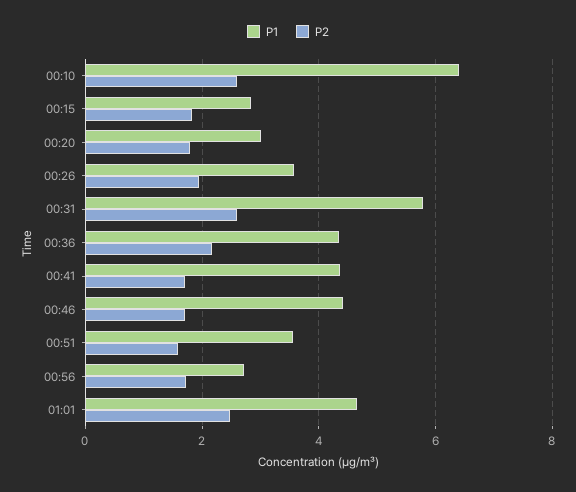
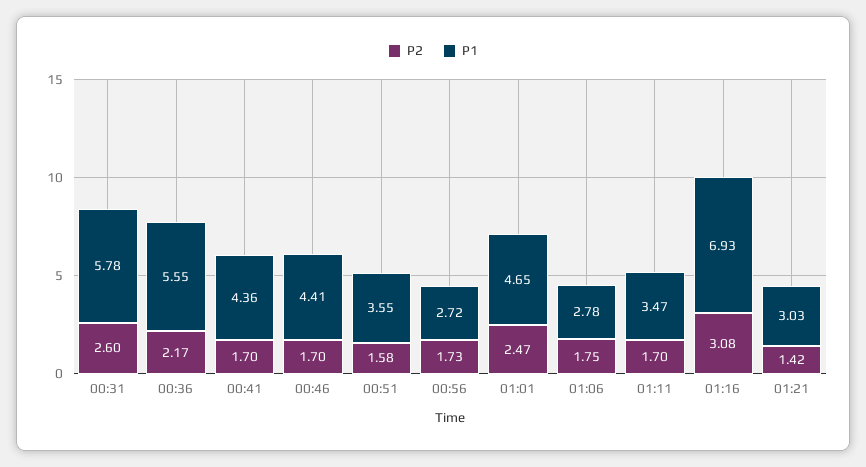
P1, 00:10: 6.4 -> none
P2, 00:10: 2.6 -> none
P1, 00:15: 2.8 -> none
P2, 00:15: 1.8 -> none
P1, 00:20: 3 -> none
P2, 00:20: 1.8 -> none
P1, 00:26: 3.6 -> none
P2, 00:26: 2 -> none
P1, 00:36: 4.4 -> 5.55
P2, 01:06: none -> 1.75
P1, 01:06: none -> 2.78
P2, 01:11: none -> 1.7
P1, 01:11: none -> 3.47
P2, 01:16: none -> 3.08
P1, 01:16: none -> 6.93
P2, 01:21: none -> 1.42
P1, 01:21: none -> 3.03

